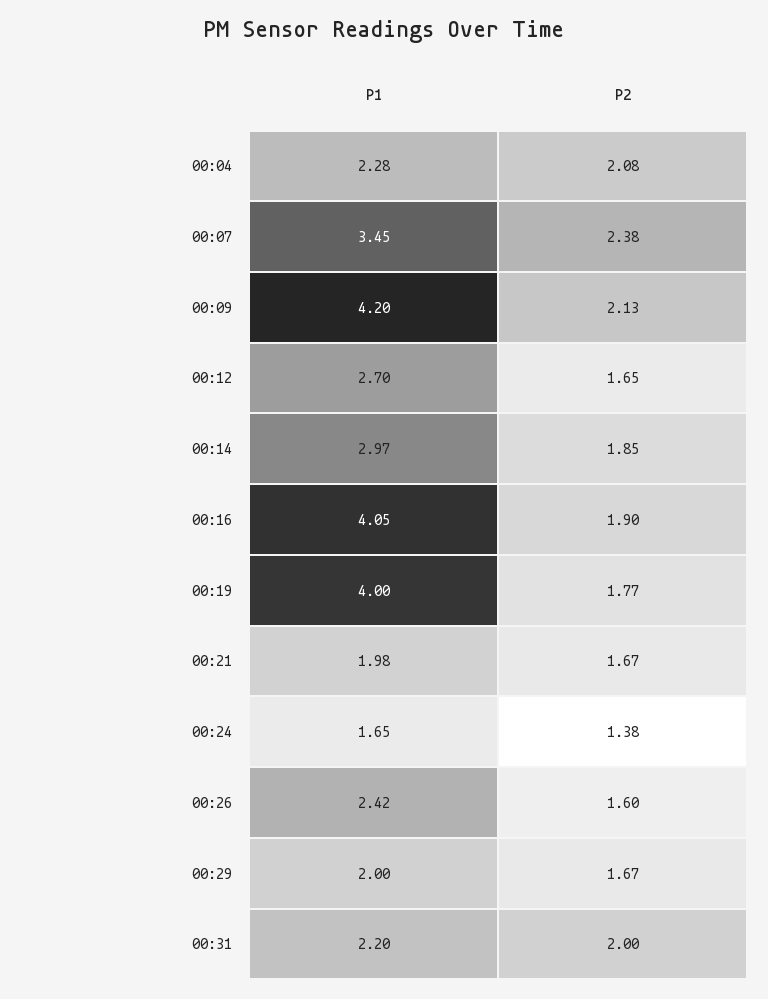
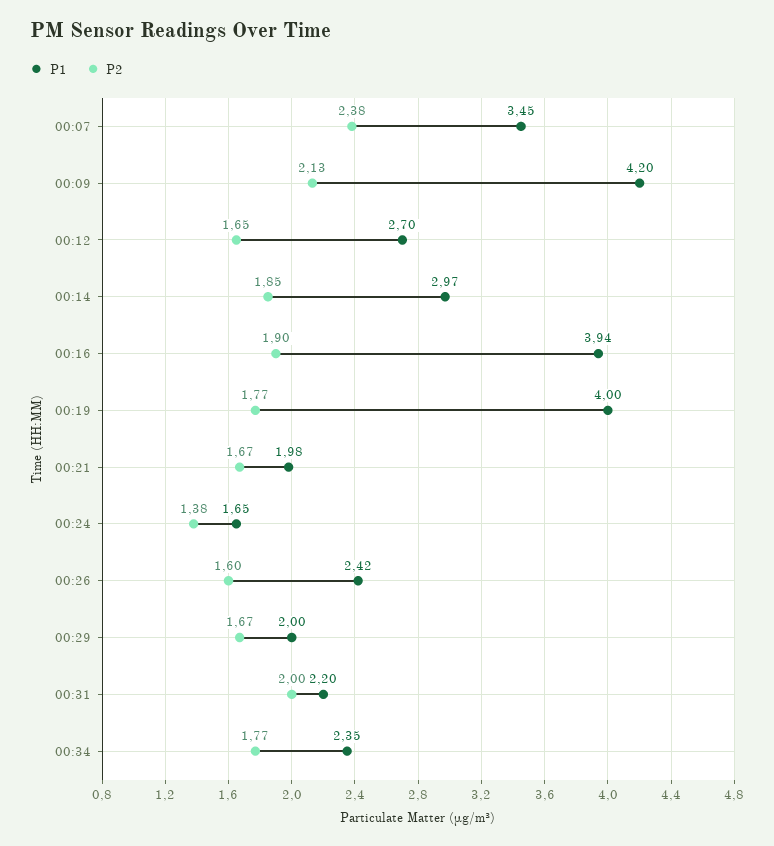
P1, 00:04: 2.28 -> none
P2, 00:04: 2.08 -> none
P1, 00:16: 4.05 -> 3.94
P1, 00:34: none -> 2.35
P2, 00:34: none -> 1.77

